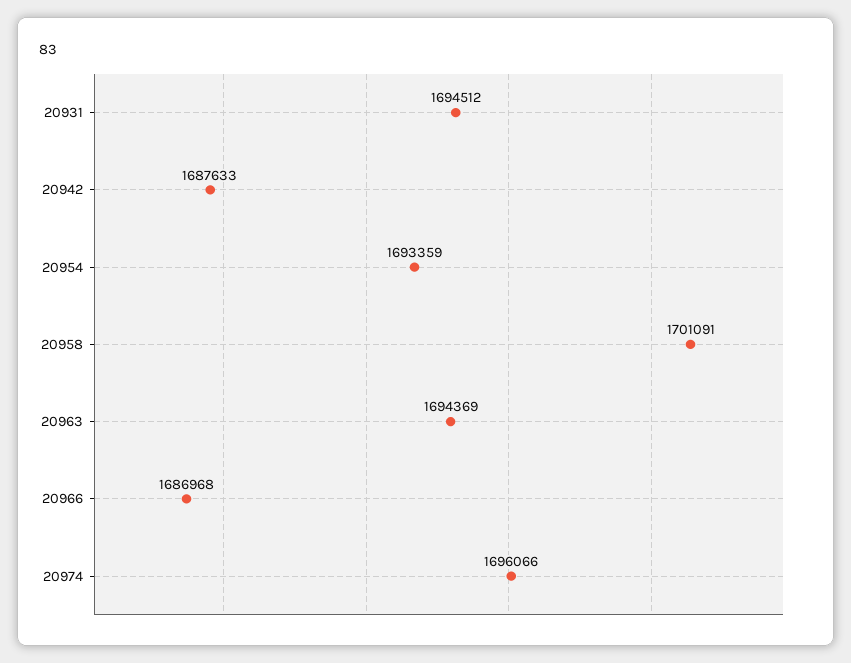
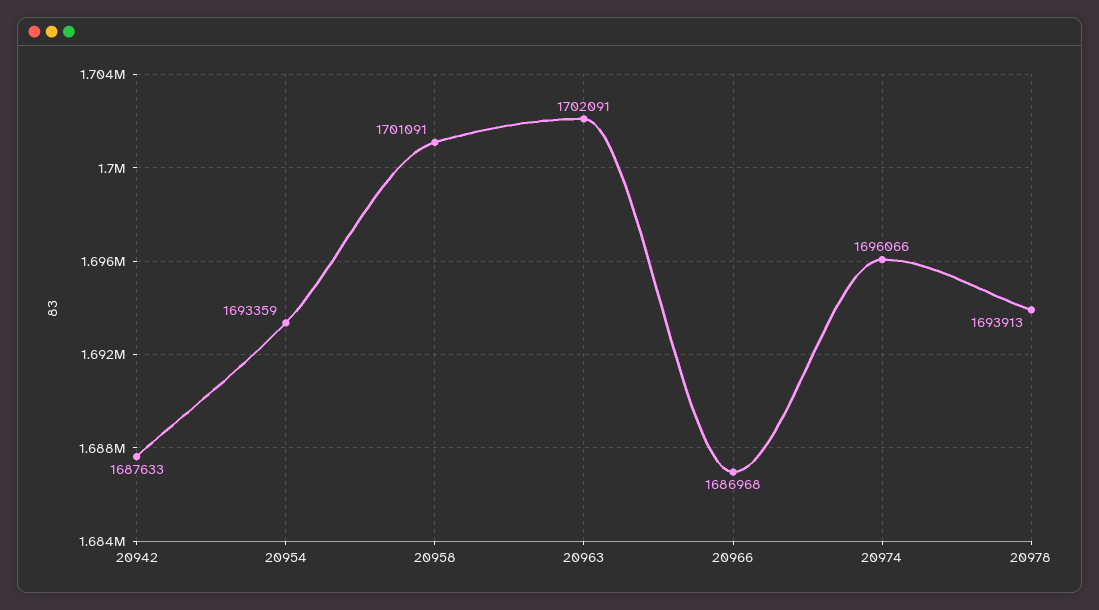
20931: 1694512 -> none
20963: 1694369 -> 1702091
20978: none -> 1693913

